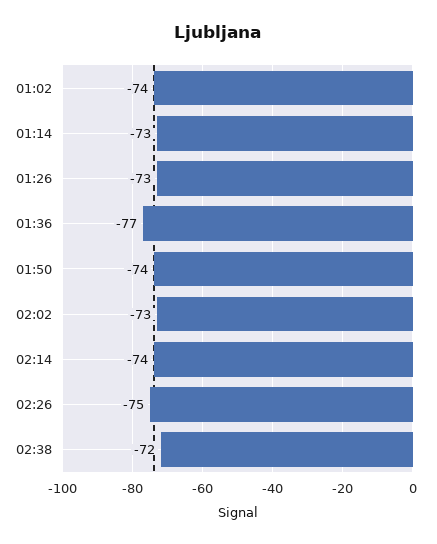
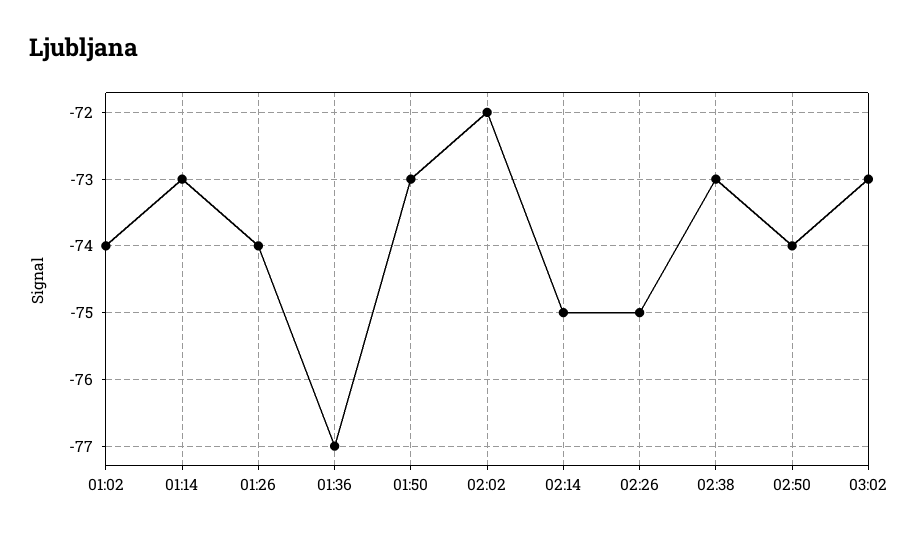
01:26: -73 -> -74
01:50: -74 -> -73
02:02: -73 -> -72
02:14: -74 -> -75
02:38: -72 -> -73
02:50: none -> -74
03:02: none -> -73

